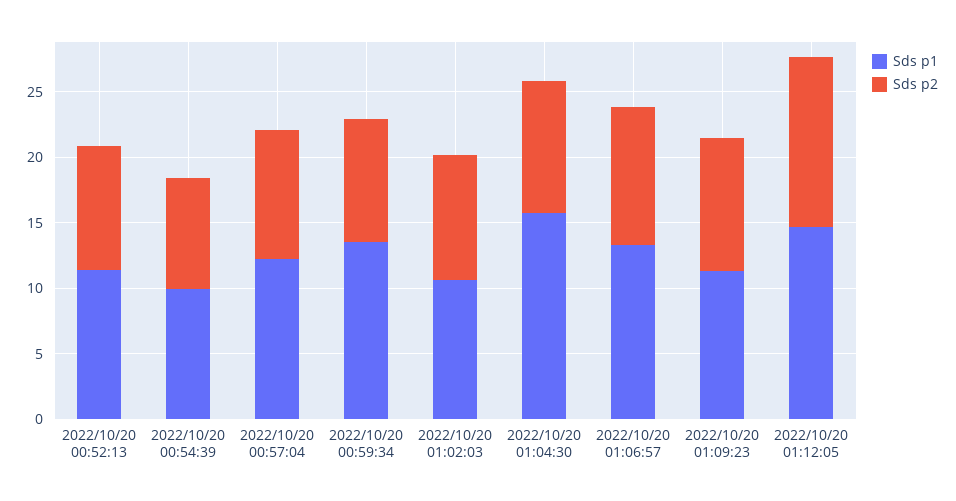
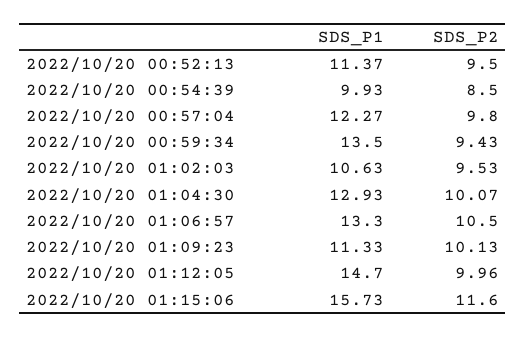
Sds p1, 2022/10/20 01:04:30: 16 -> 12.93
Sds p2, 2022/10/20 01:12:05: 13 -> 9.96
Sds p1, 2022/10/20 01:15:06: none -> 15.73
Sds p2, 2022/10/20 01:15:06: none -> 11.6

